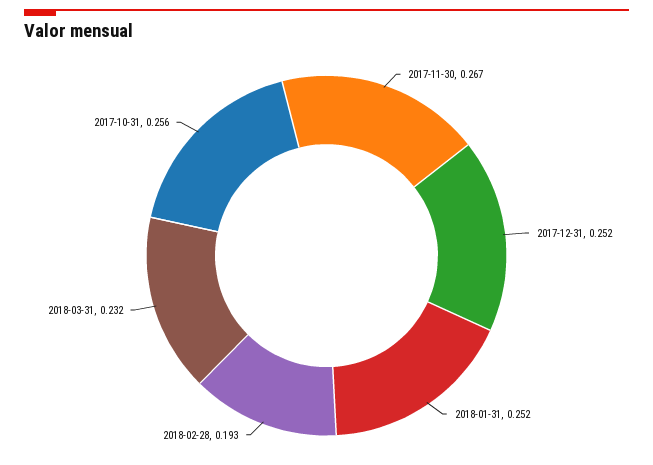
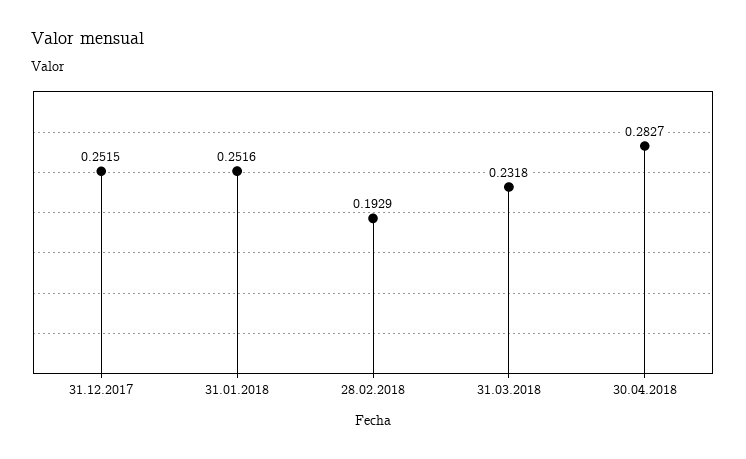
2017-11-30: 0.267 -> none
2017-10-31: 0.256 -> none
30.04.2018: none -> 0.2827

